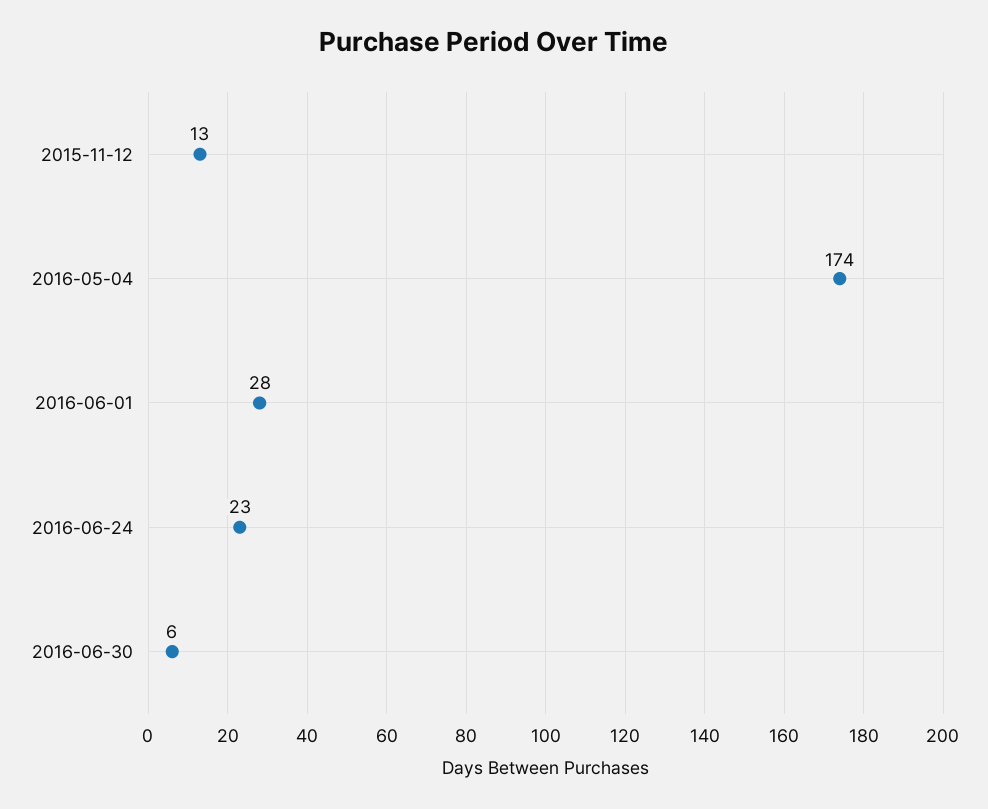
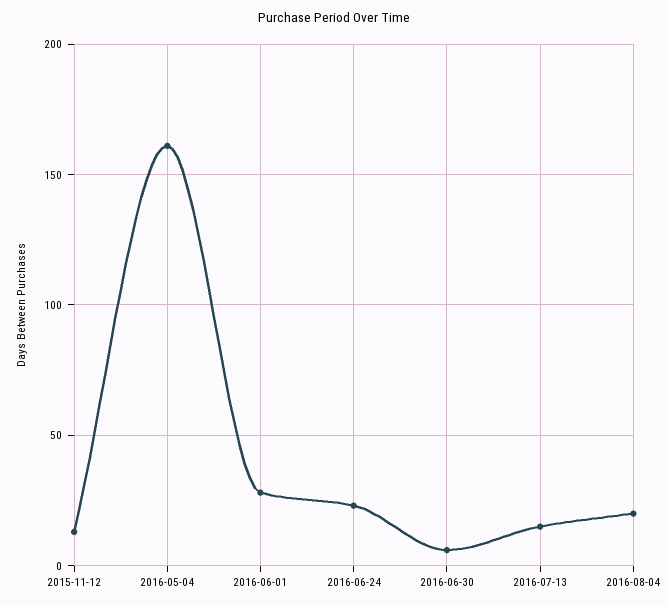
2016-05-04: 174 -> 160
2016-07-13: none -> 15
2016-08-04: none -> 20

